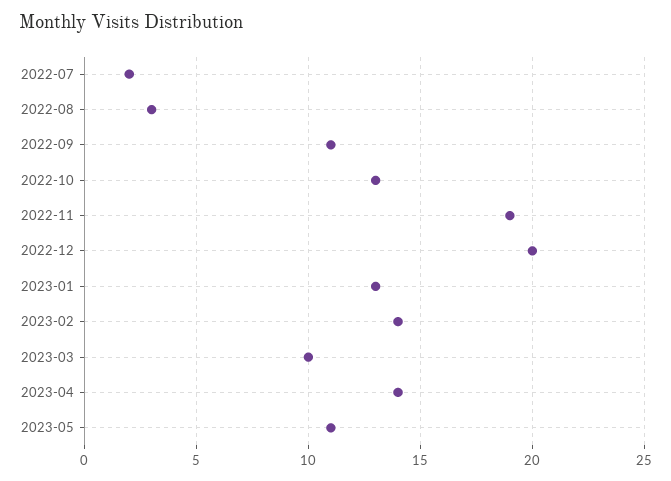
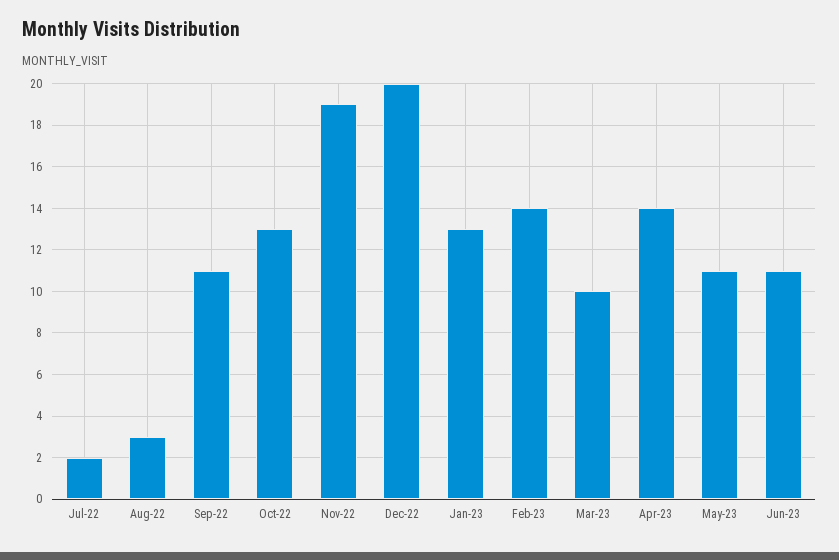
Jun-23: none -> 11

